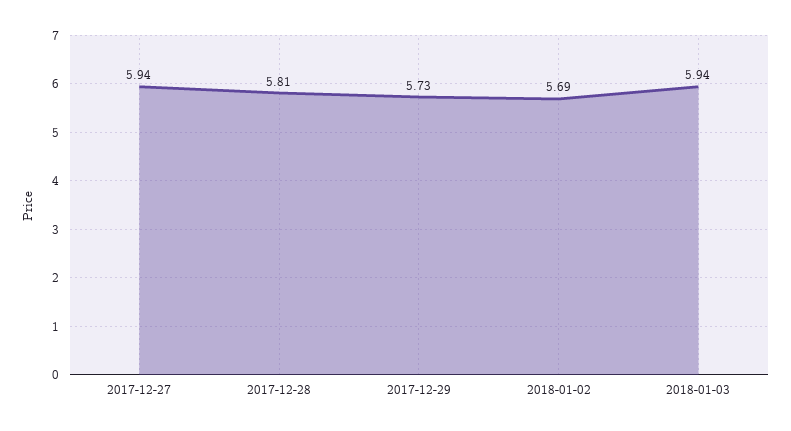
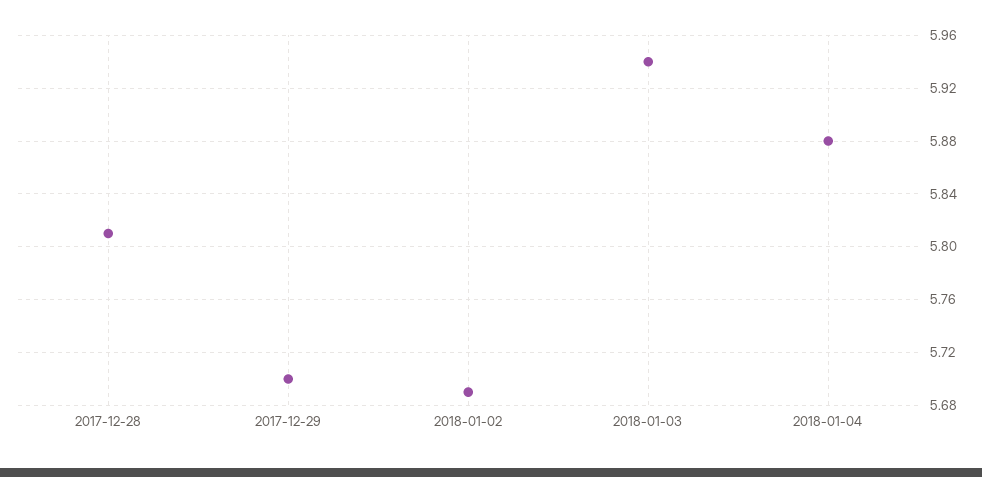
2017-12-27: 5.94 -> none
2017-12-29: 5.73 -> 5.7
2018-01-04: none -> 5.88

